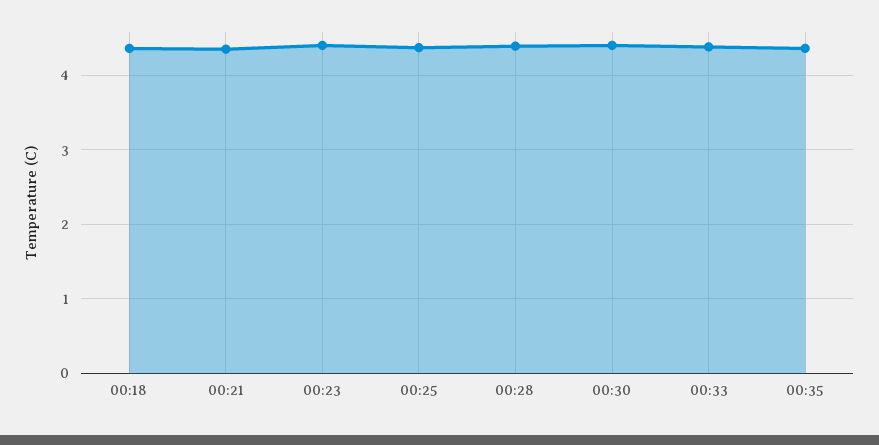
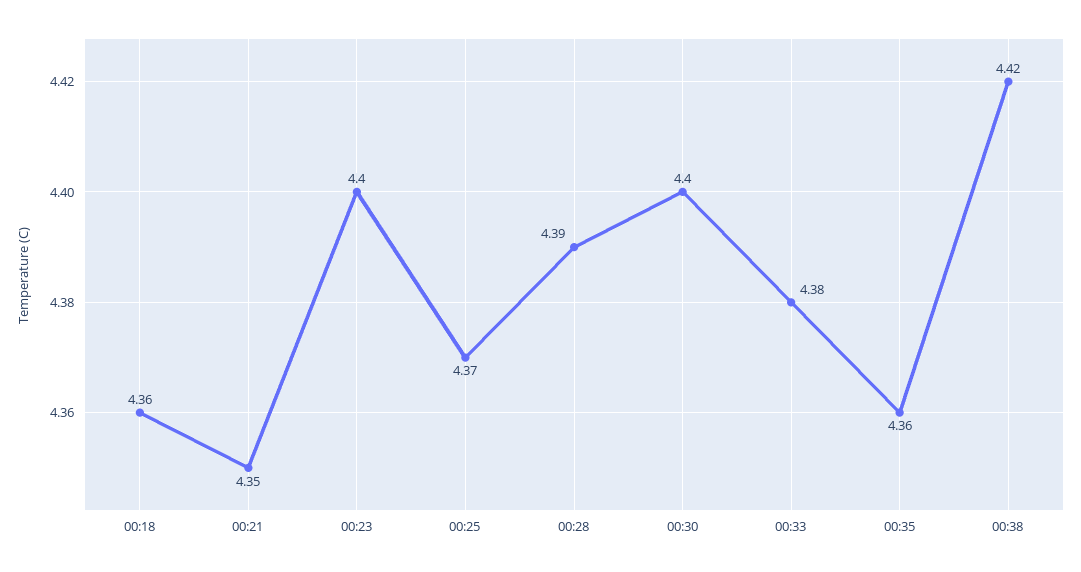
00:38: none -> 4.42

